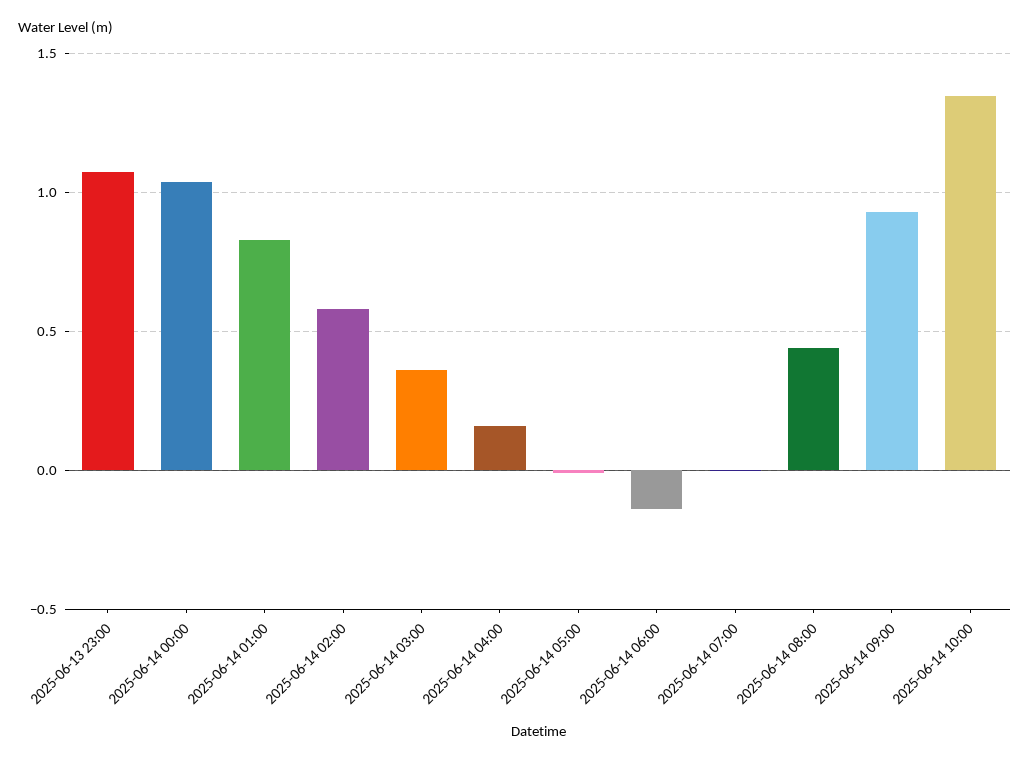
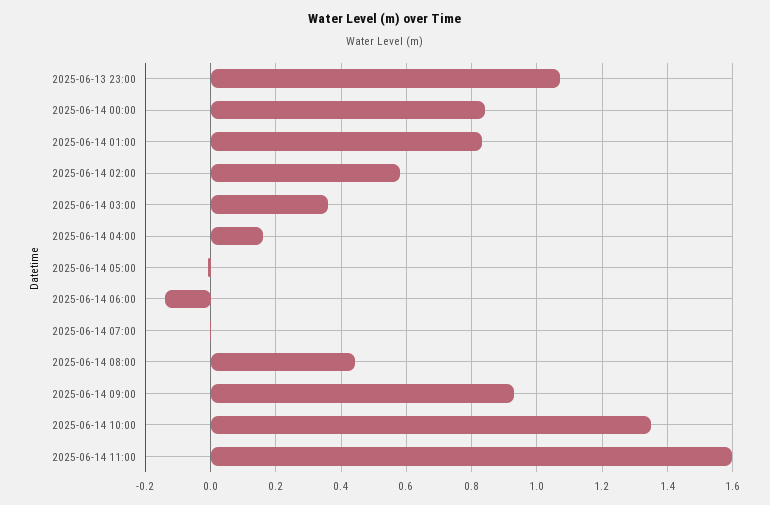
2025-06-14 00:00: 1.05 -> 0.84
2025-06-14 11:00: none -> 1.6

